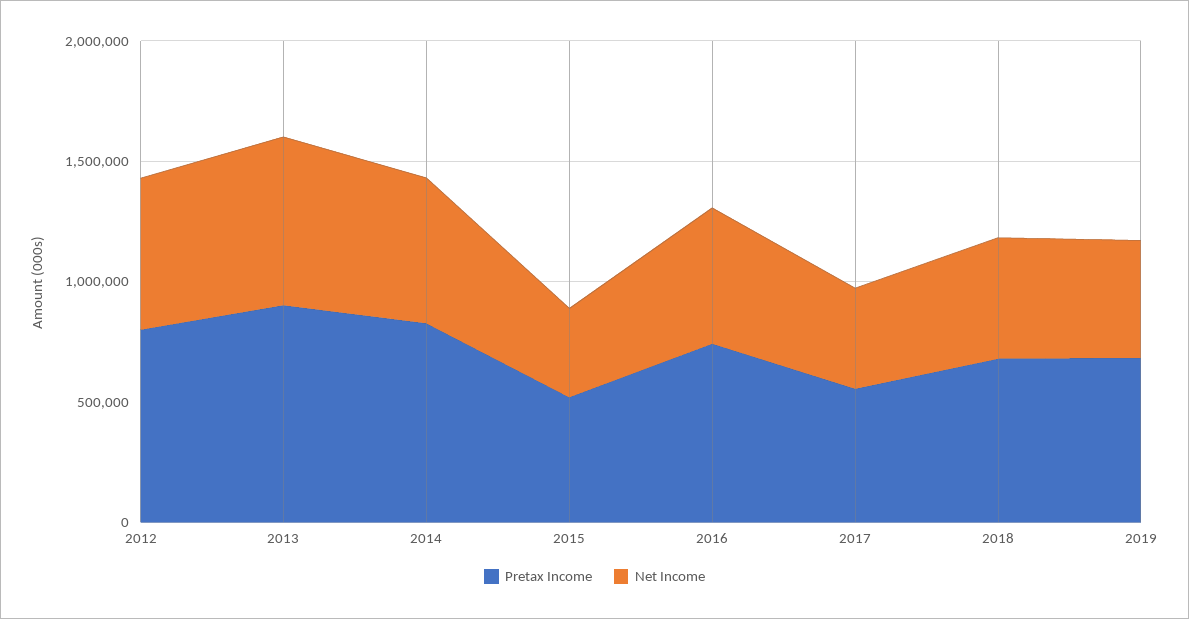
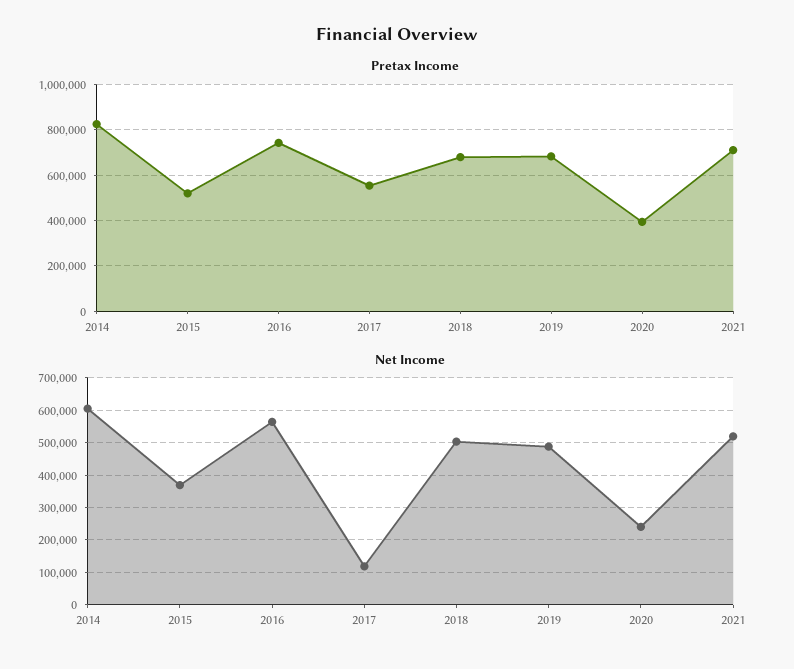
Pretax Income, 2012: 800000 -> none
Net Income, 2012: 600000 -> none
Pretax Income, 2013: 900000 -> none
Net Income, 2013: 700000 -> none
Net Income, 2017: 400000 -> 120000
Pretax Income, 2020: none -> 400000
Pretax Income, 2021: none -> 700000
Net Income, 2020: none -> 240000
Net Income, 2021: none -> 520000

